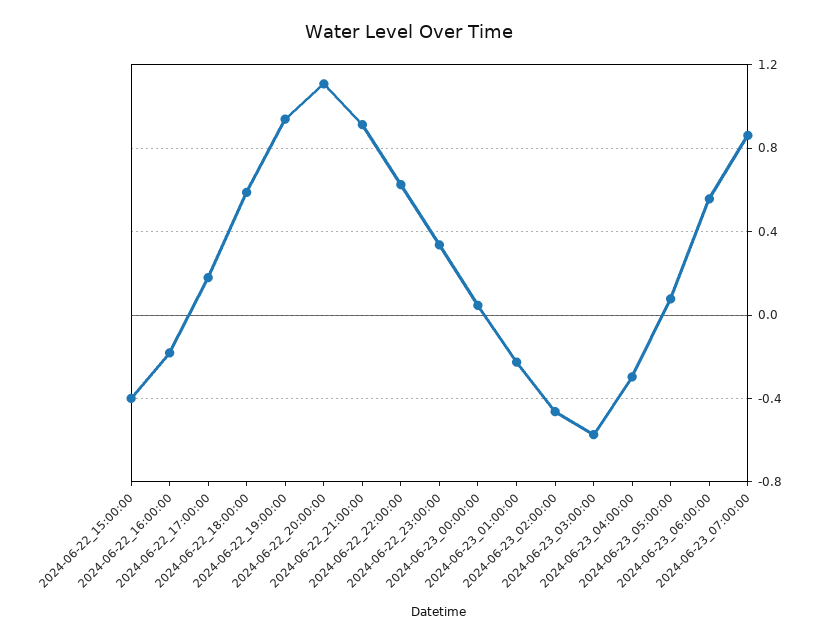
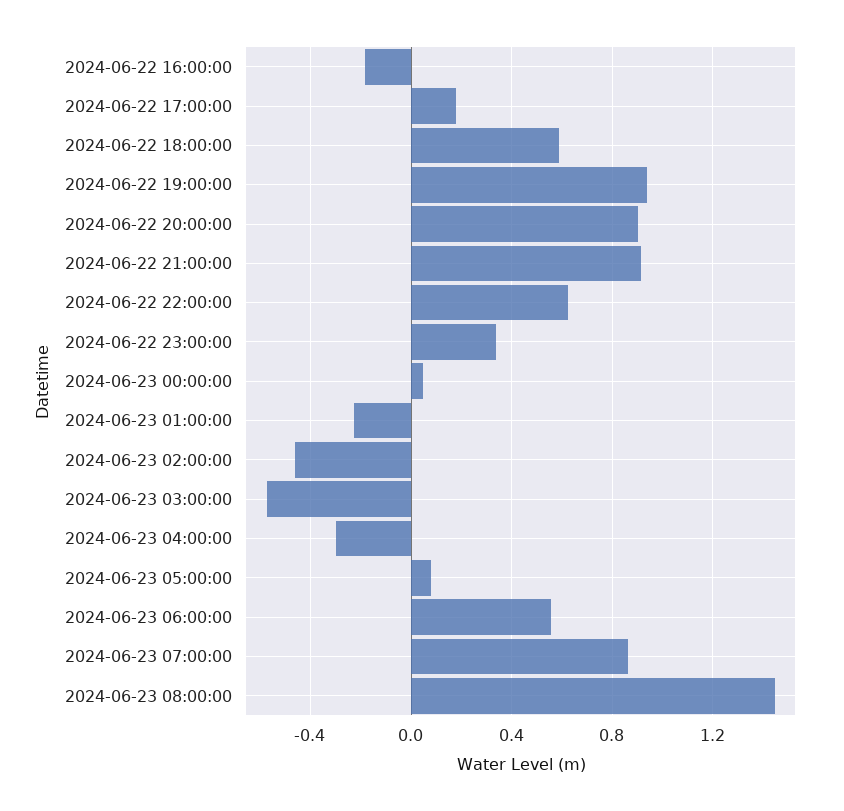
2024-06-22_15:00:00: -0.4 -> none
2024-06-22_20:00:00: 1.1 -> 0.9
2024-06-23 08:00:00: none -> 1.45

